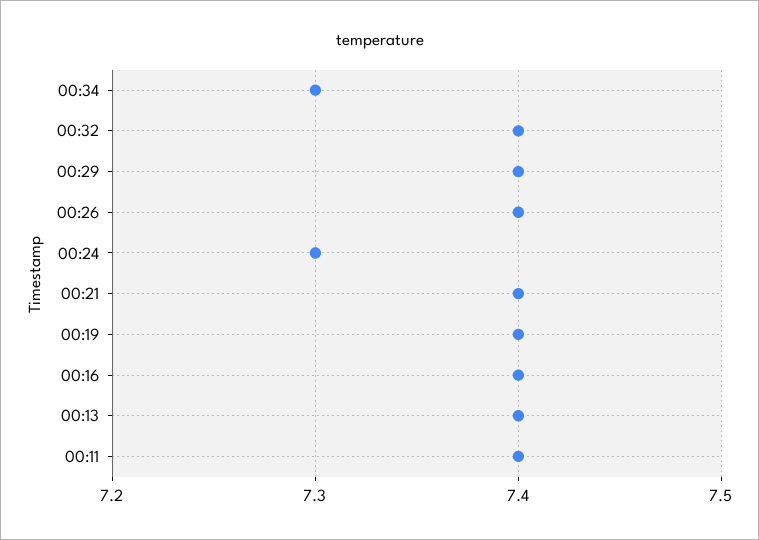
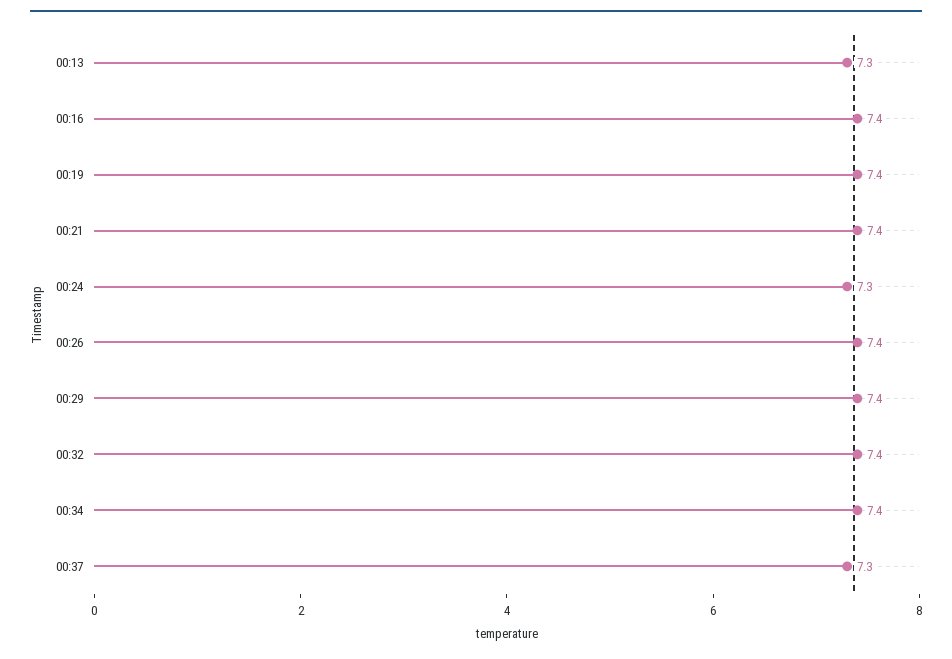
00:34: 7.3 -> 7.4
00:13: 7.4 -> 7.3
00:11: 7.4 -> none
00:37: none -> 7.3

